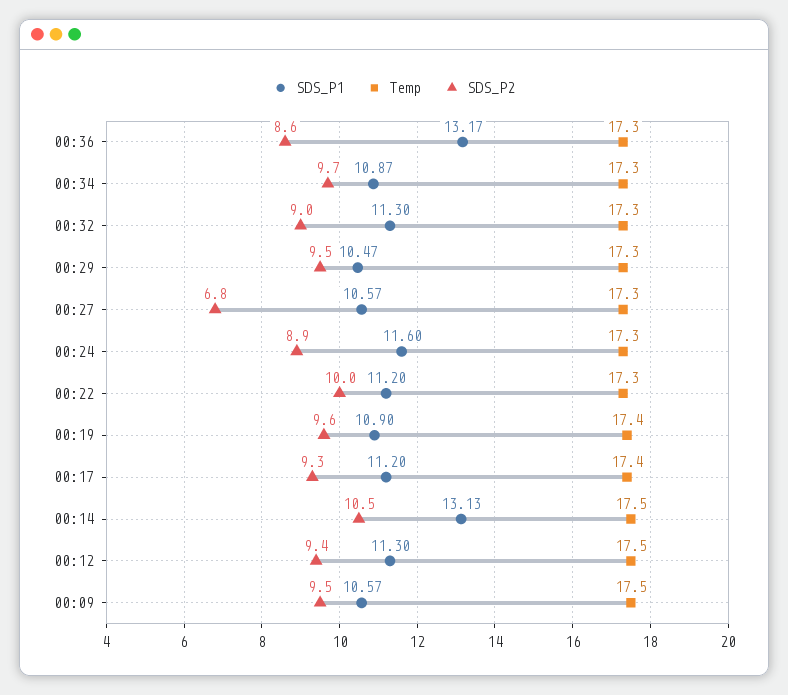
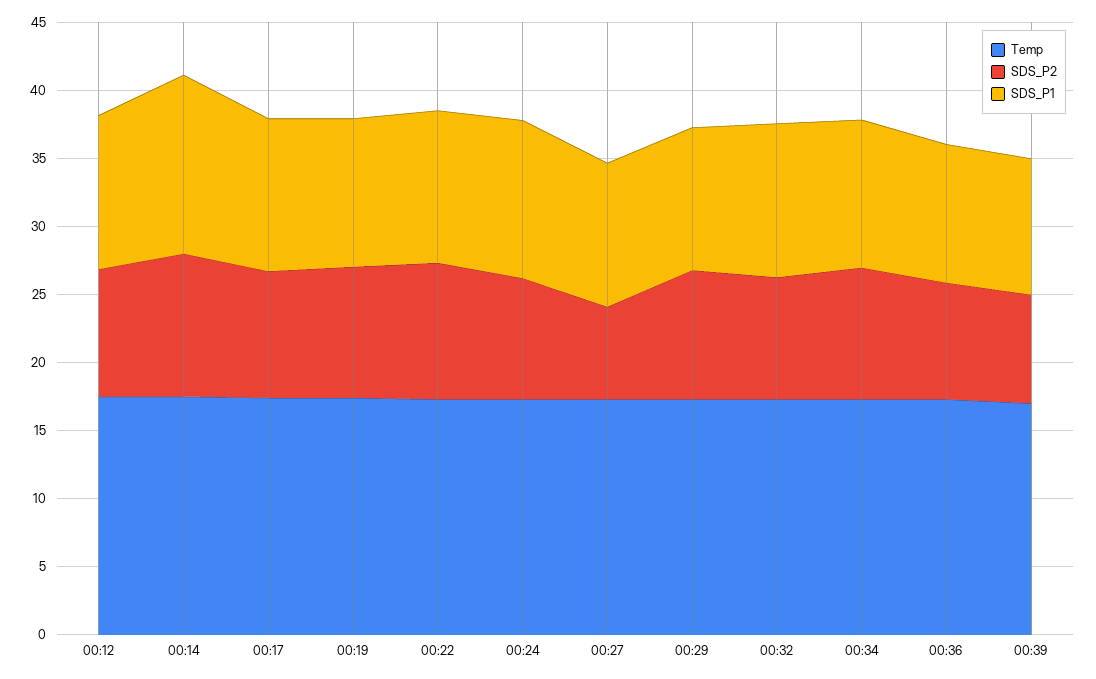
SDS_P1, 00:36: 13.17 -> 10
SDS_P1, 00:09: 10.57 -> none
Temp, 00:09: 17.5 -> none
SDS_P2, 00:09: 9.5 -> none
Temp, 00:39: none -> 17
SDS_P2, 00:39: none -> 8
SDS_P1, 00:39: none -> 10

